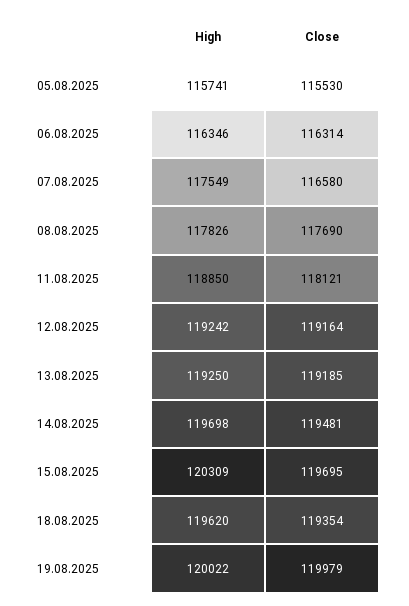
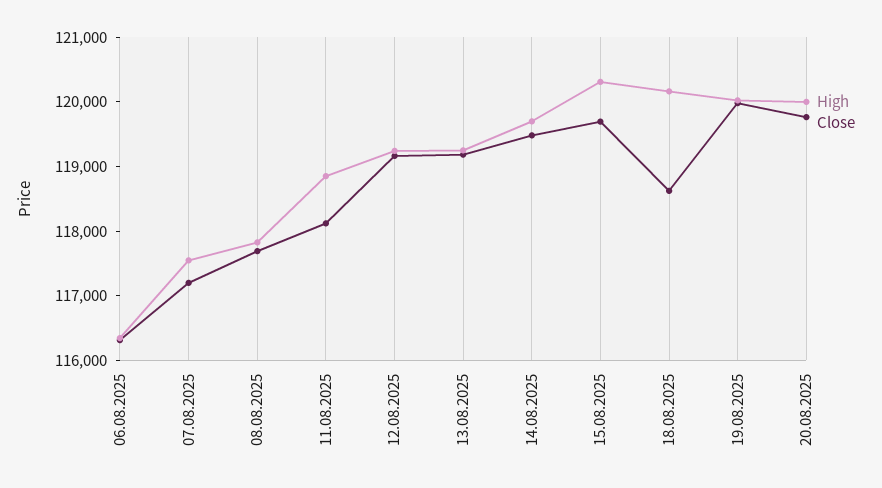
High, 05.08.2025: 115741 -> none
Close, 05.08.2025: 115530 -> none
Close, 07.08.2025: 116580 -> 117200
High, 18.08.2025: 119620 -> 120200
Close, 18.08.2025: 119354 -> 118600
High, 20.08.2025: none -> 120000
Close, 20.08.2025: none -> 119800

